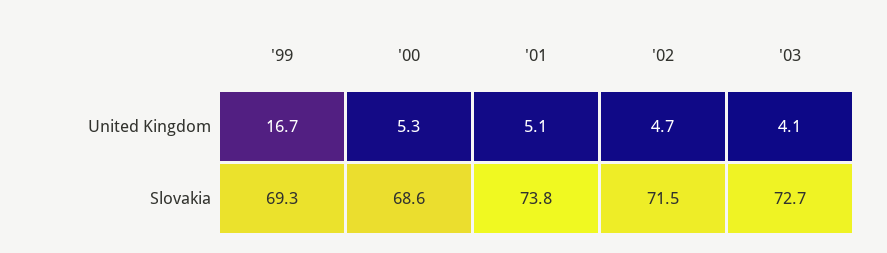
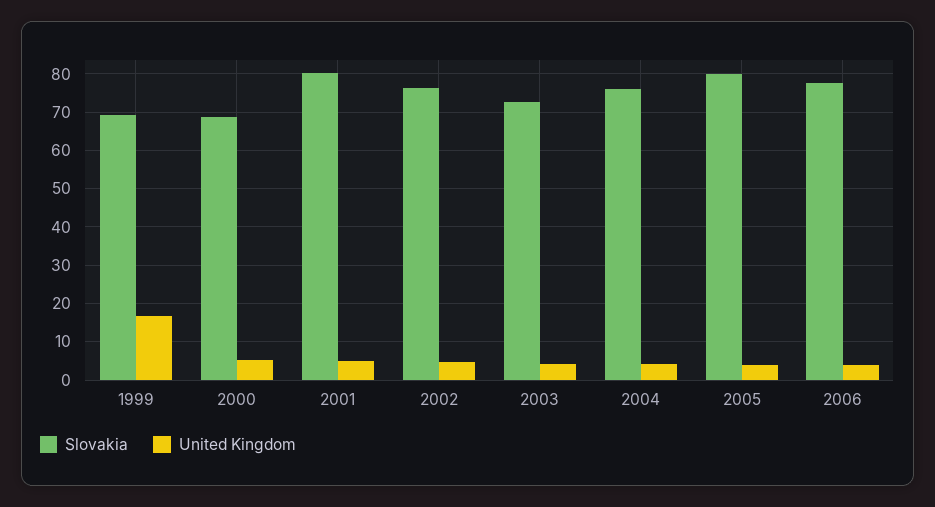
Slovakia, '01: 73.8 -> 80
Slovakia, '02: 71.5 -> 76
Slovakia, 2004: none -> 76
United Kingdom, 2004: none -> 4
Slovakia, 2005: none -> 80
United Kingdom, 2005: none -> 4
Slovakia, 2006: none -> 78
United Kingdom, 2006: none -> 4

